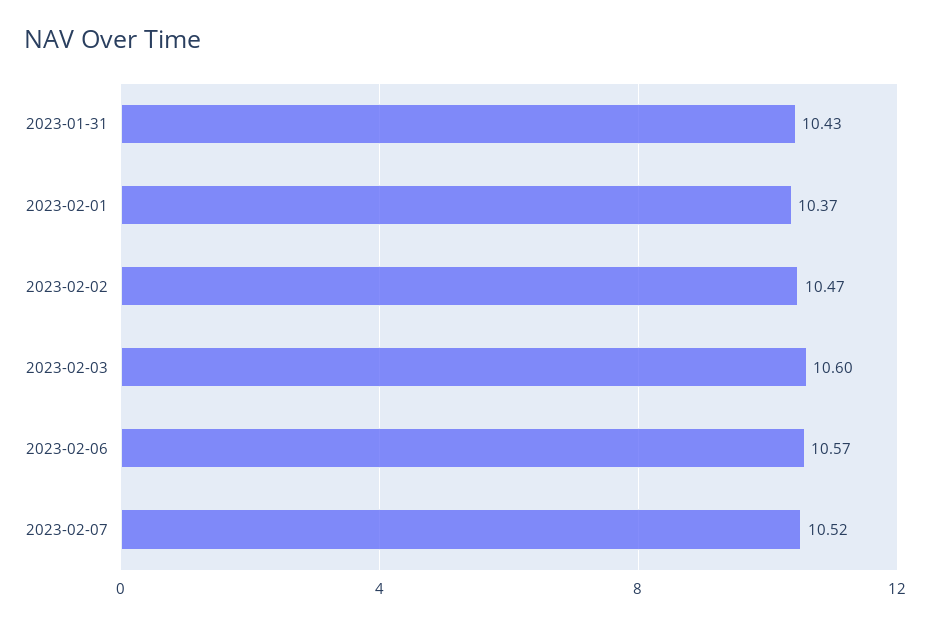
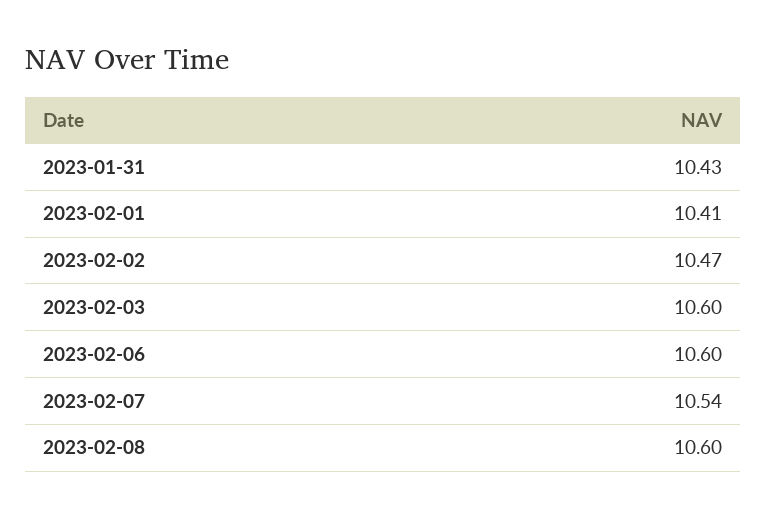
2023-02-01: 10.37 -> 10.41
2023-02-06: 10.57 -> 10.6
2023-02-07: 10.52 -> 10.54
2023-02-08: none -> 10.6

